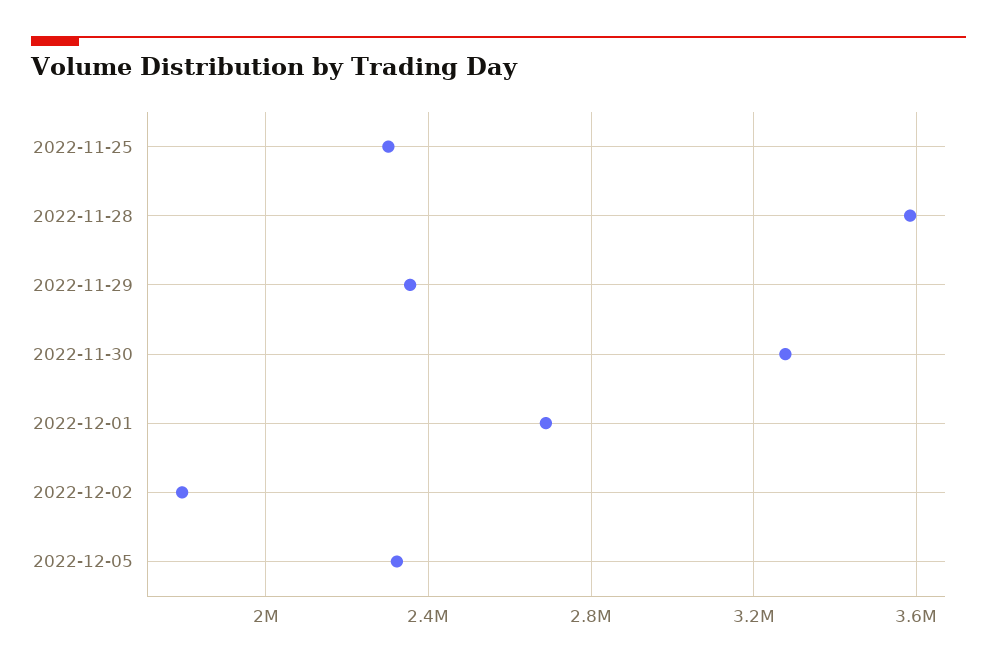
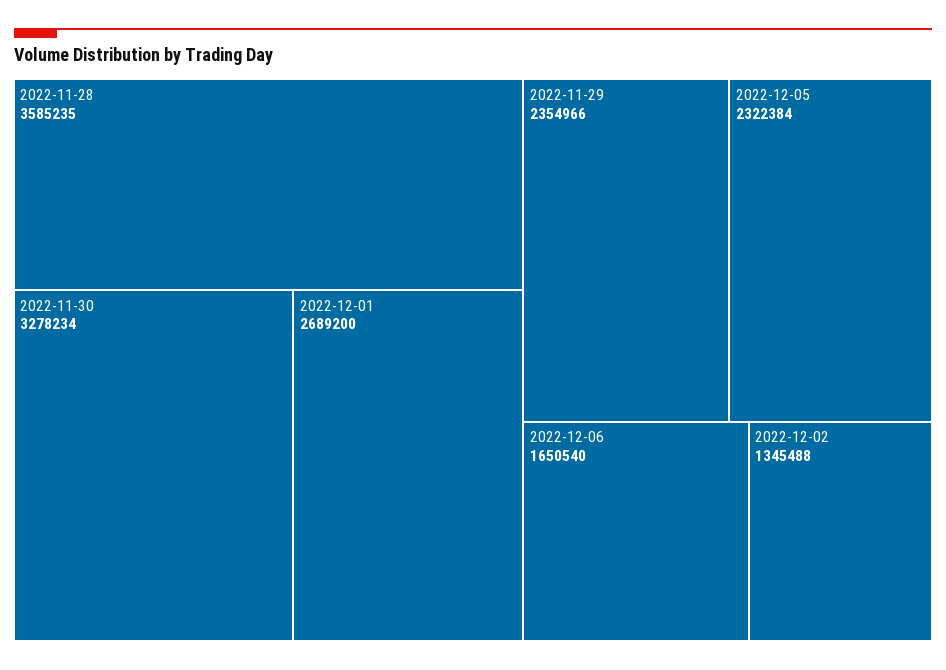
2022-11-25: 2300000 -> none
2022-12-02: 1800000 -> 1345488
2022-12-06: none -> 1650540

